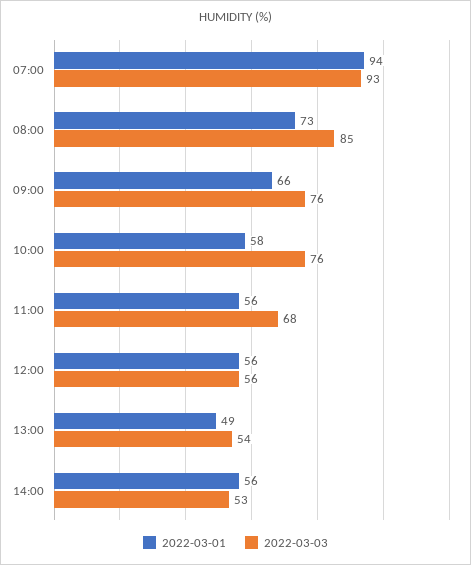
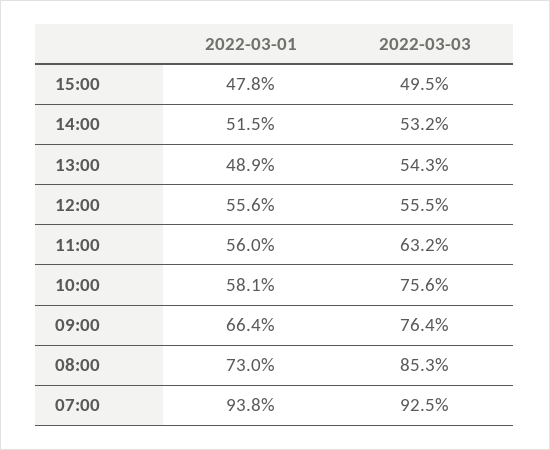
2022-03-03, 11:00: 68 -> 63.2
2022-03-01, 14:00: 56 -> 51.5
2022-03-01, 15:00: none -> 47.8
2022-03-03, 15:00: none -> 49.5

